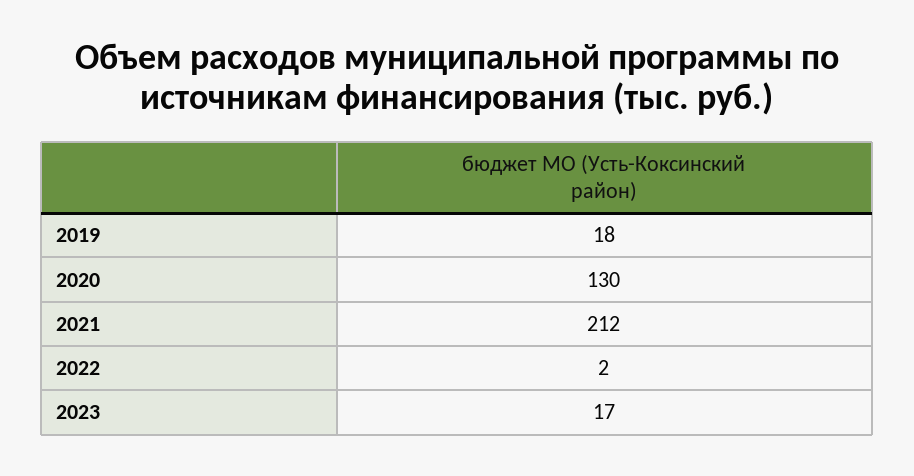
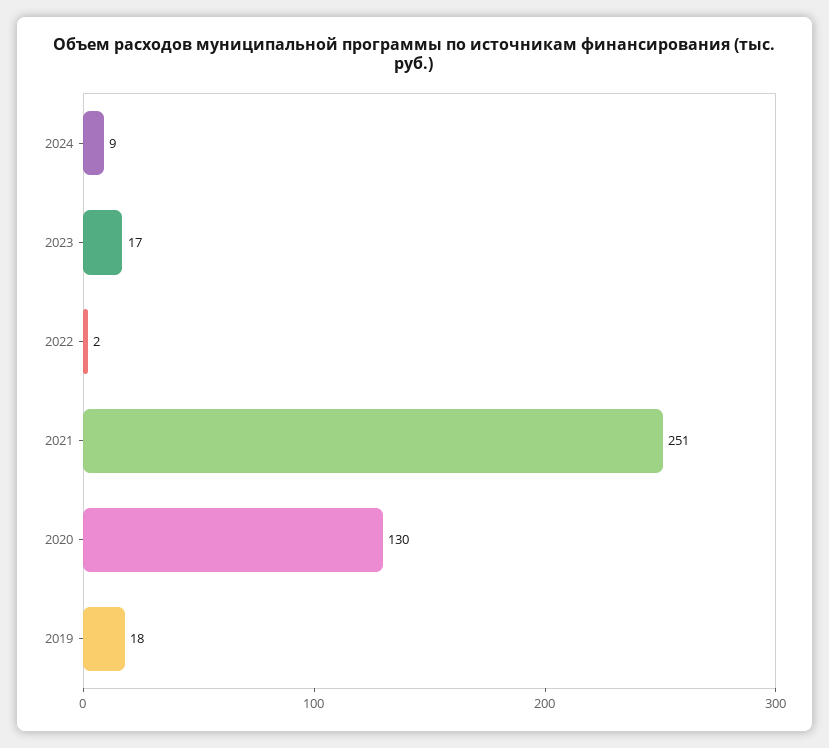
2021: 212 -> 251
2024: none -> 9

